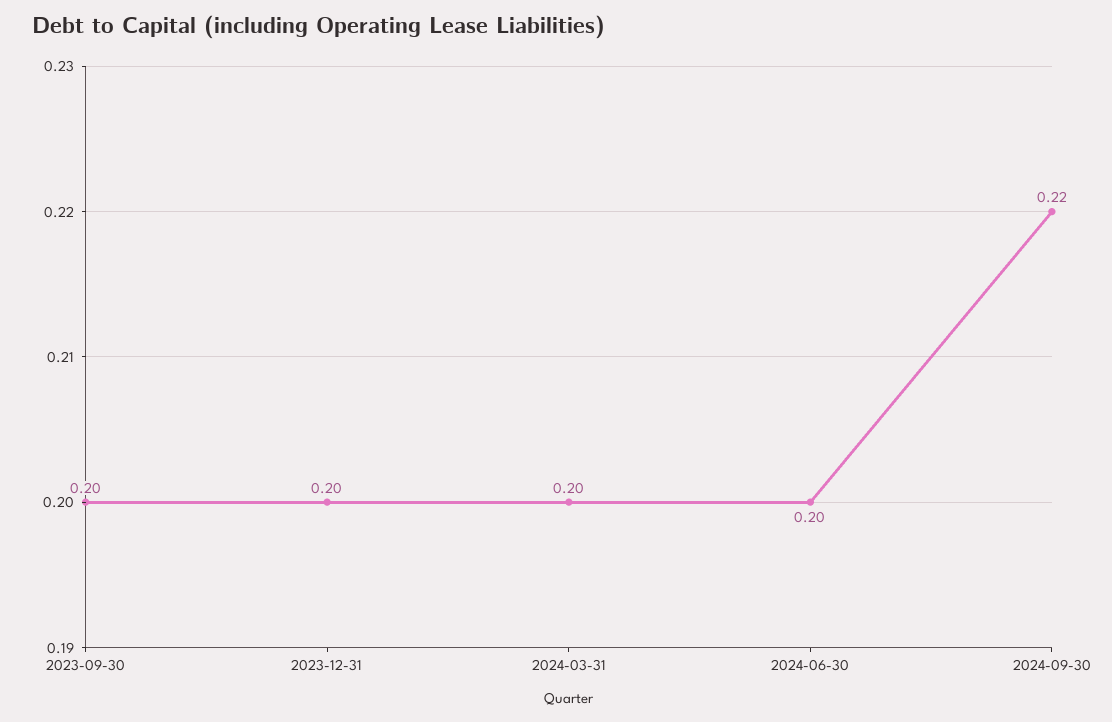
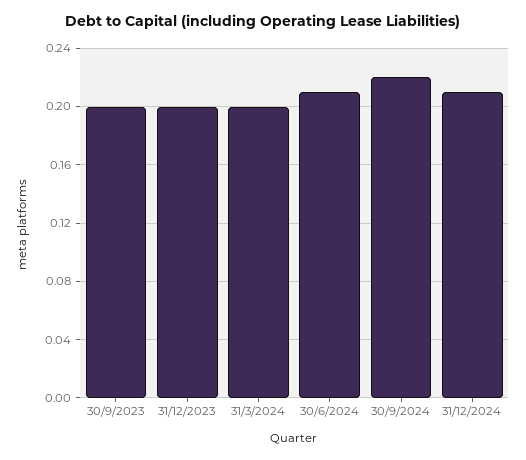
2024-06-30: 0.2 -> 0.21
31/12/2024: none -> 0.21

